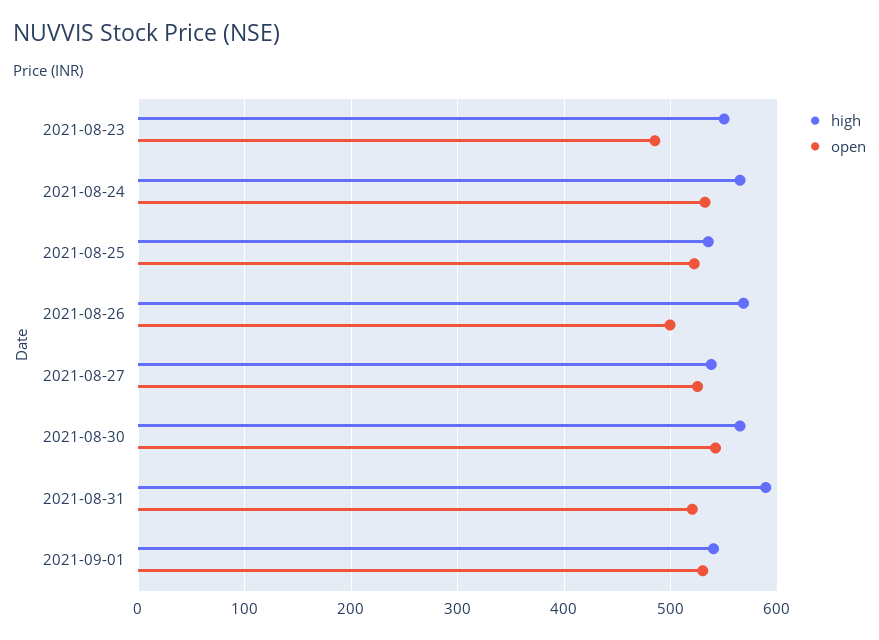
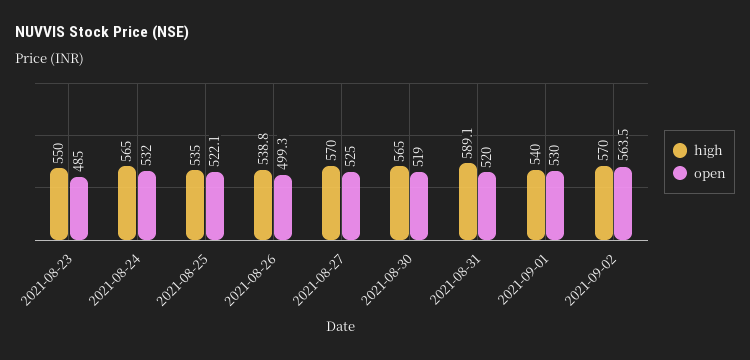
high, 2021-08-26: 570 -> 538.8
high, 2021-08-27: 540 -> 570
open, 2021-08-30: 540 -> 519
high, 2021-09-02: none -> 570
open, 2021-09-02: none -> 563.5

